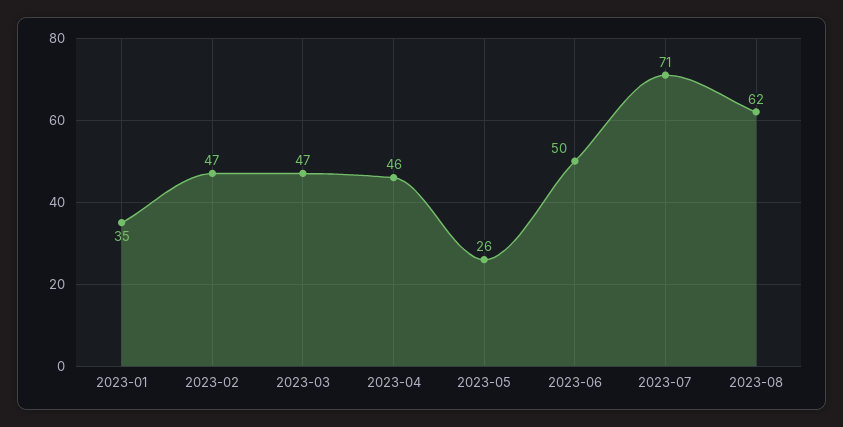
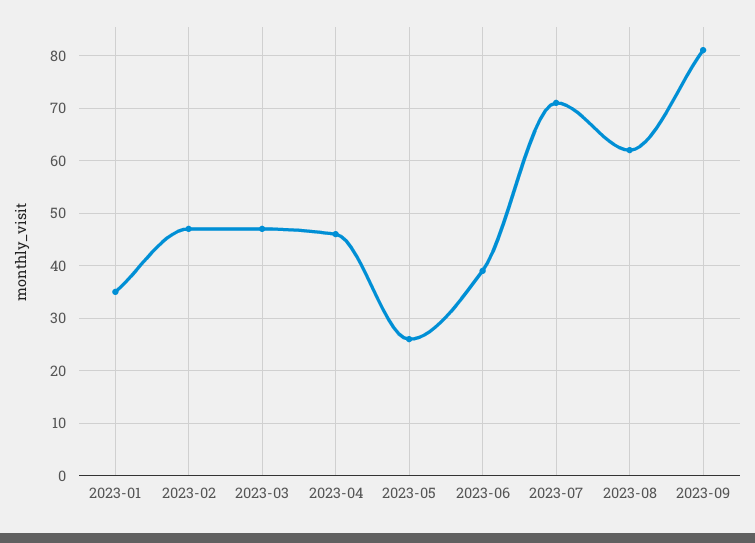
2023-06: 50 -> 40
2023-09: none -> 80

